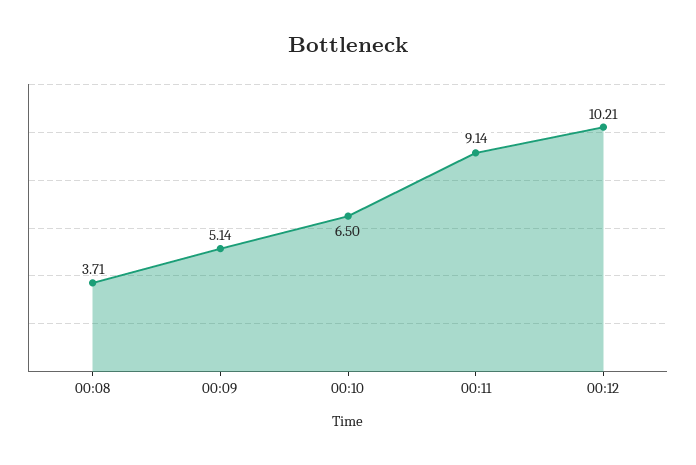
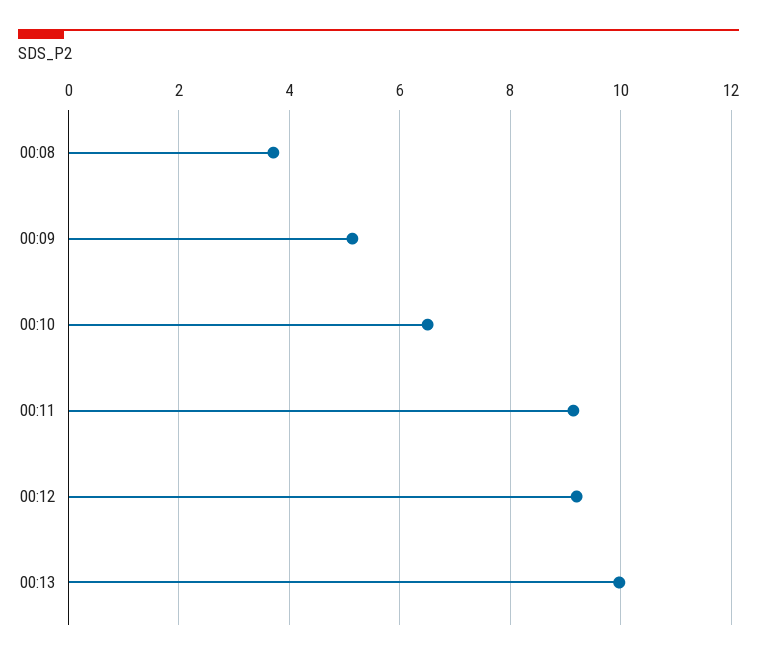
00:12: 10.21 -> 9.2
00:13: none -> 10

